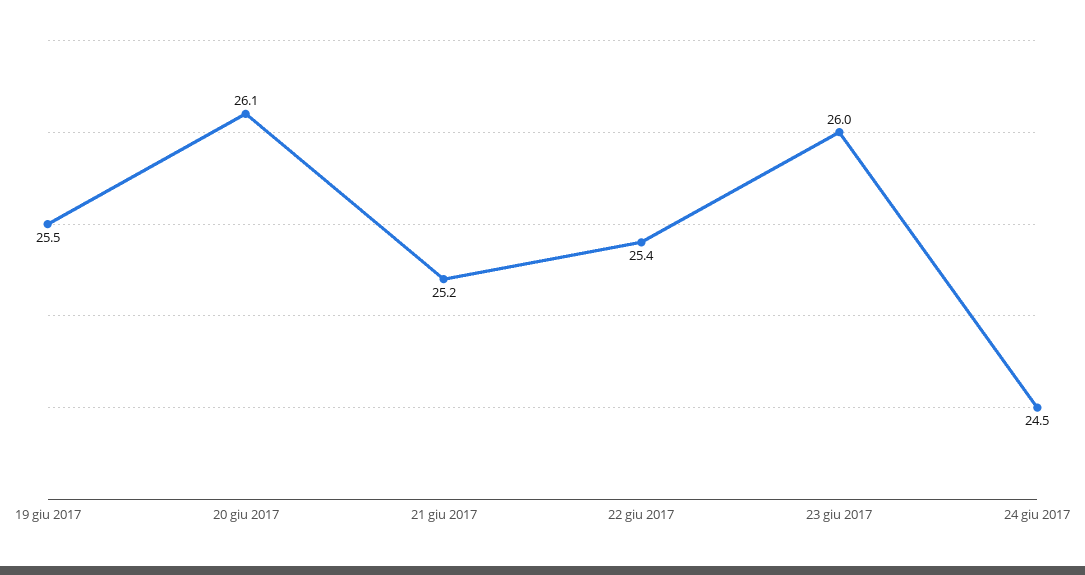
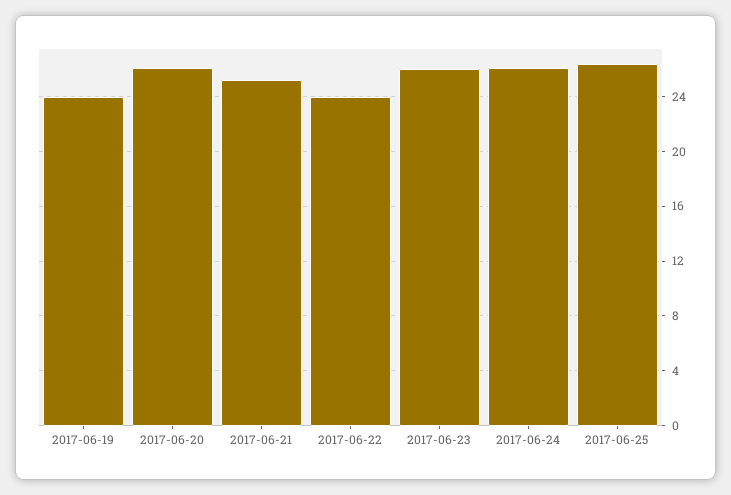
19 giu 2017: 25.5 -> 24
22 giu 2017: 25.4 -> 24
24 giu 2017: 24.5 -> 26
2017-06-25: none -> 26.5

